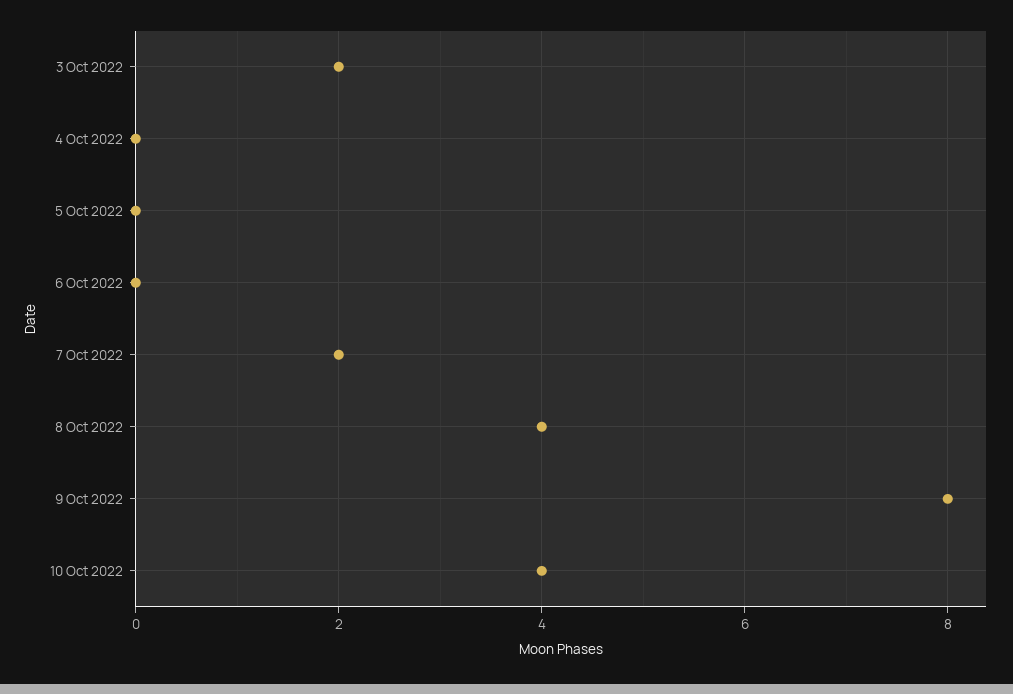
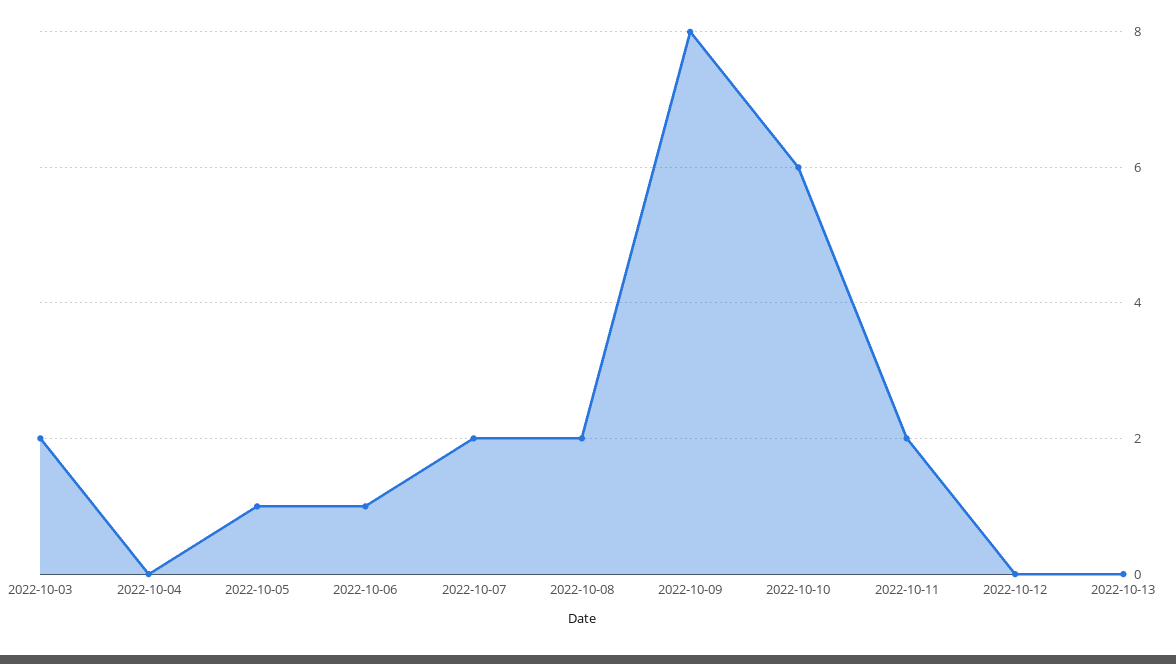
5 Oct 2022: 0 -> 1
6 Oct 2022: 0 -> 1
8 Oct 2022: 4 -> 2
10 Oct 2022: 4 -> 6
2022-10-11: none -> 2
2022-10-12: none -> 0
2022-10-13: none -> 0

